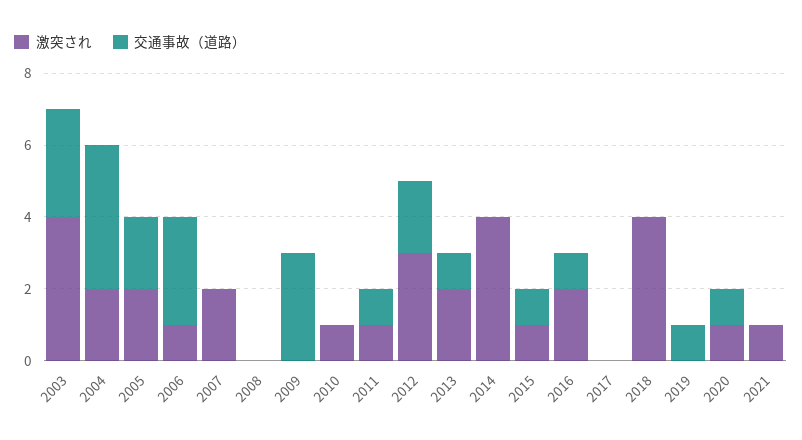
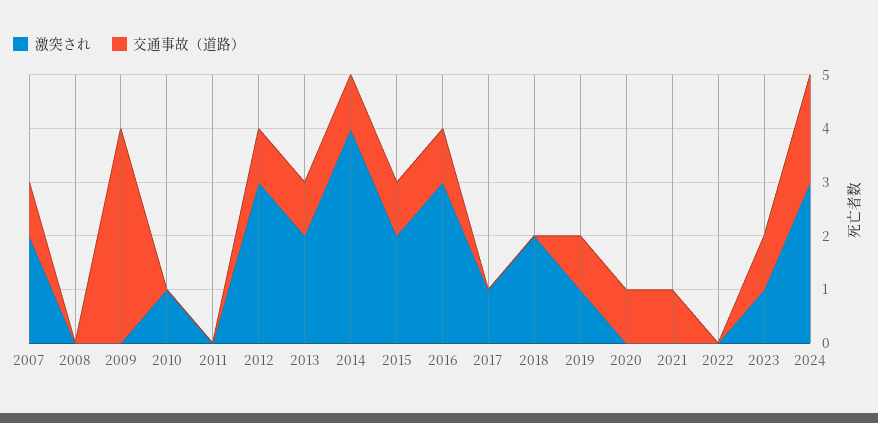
激突され, 2003: 4 -> none
交通事故（道路）, 2003: 3 -> none
激突され, 2004: 2 -> none
交通事故（道路）, 2004: 4 -> none
激突され, 2005: 2 -> none
交通事故（道路）, 2005: 2 -> none
激突され, 2006: 1 -> none
交通事故（道路）, 2006: 3 -> none
交通事故（道路）, 2007: 0 -> 1
交通事故（道路）, 2009: 3 -> 4
激突され, 2011: 1 -> 0
交通事故（道路）, 2011: 1 -> 0
交通事故（道路）, 2012: 2 -> 1
交通事故（道路）, 2014: 0 -> 1
激突され, 2015: 1 -> 2
激突され, 2016: 2 -> 3
激突され, 2017: 0 -> 1
激突され, 2018: 4 -> 2
激突され, 2019: 0 -> 1
激突され, 2020: 1 -> 0
激突され, 2021: 1 -> 0
交通事故（道路）, 2021: 0 -> 1
激突され, 2022: none -> 0
交通事故（道路）, 2022: none -> 0
激突され, 2023: none -> 1
交通事故（道路）, 2023: none -> 1
激突され, 2024: none -> 3
交通事故（道路）, 2024: none -> 2

